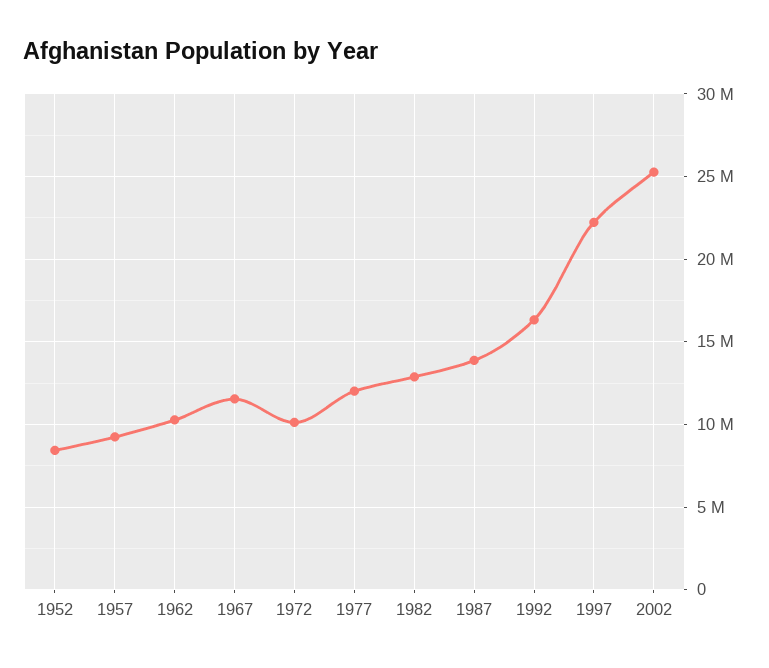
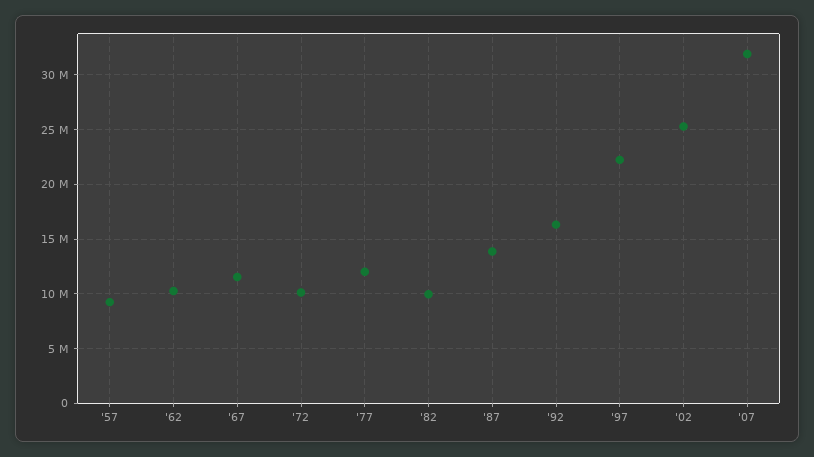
1952: 8500000 -> none
1982: 13000000 -> 10000000
'07: none -> 32000000

